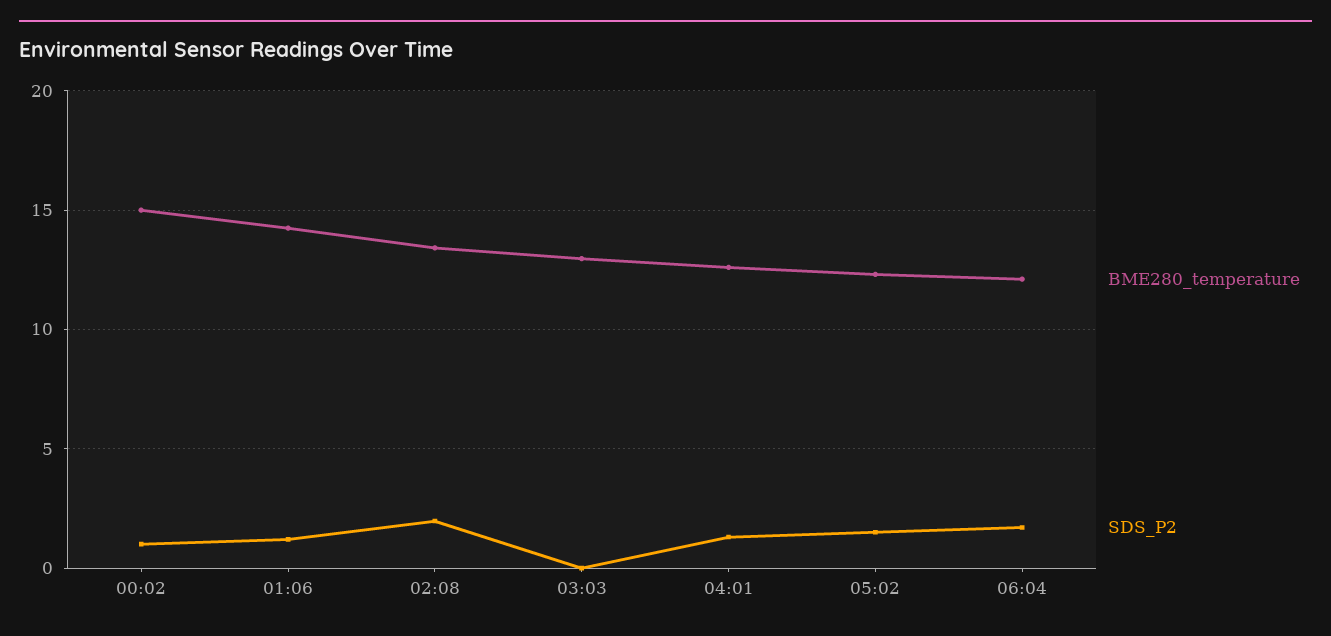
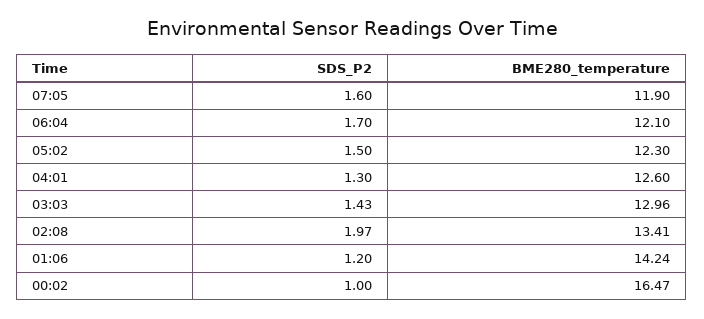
BME280_temperature, 00:02: 15 -> 16.47
SDS_P2, 03:03: 0 -> 1.43
SDS_P2, 07:05: none -> 1.6
BME280_temperature, 07:05: none -> 11.9

